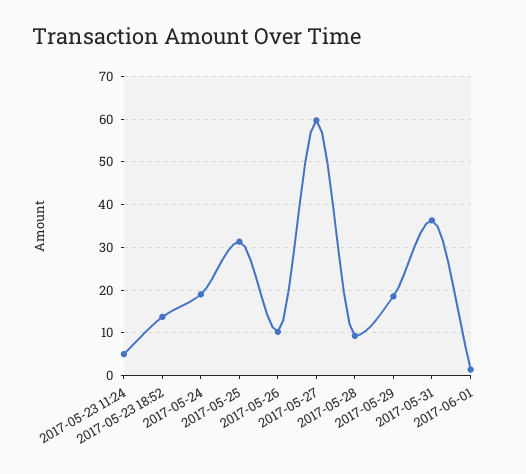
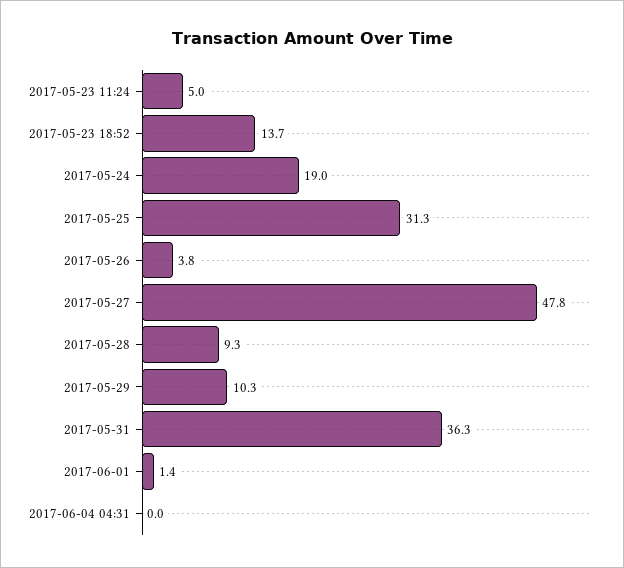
2017-05-26: 10 -> 3.8
2017-05-27: 60 -> 47.8
2017-05-29: 18 -> 10.3
2017-06-04 04:31: none -> 0

